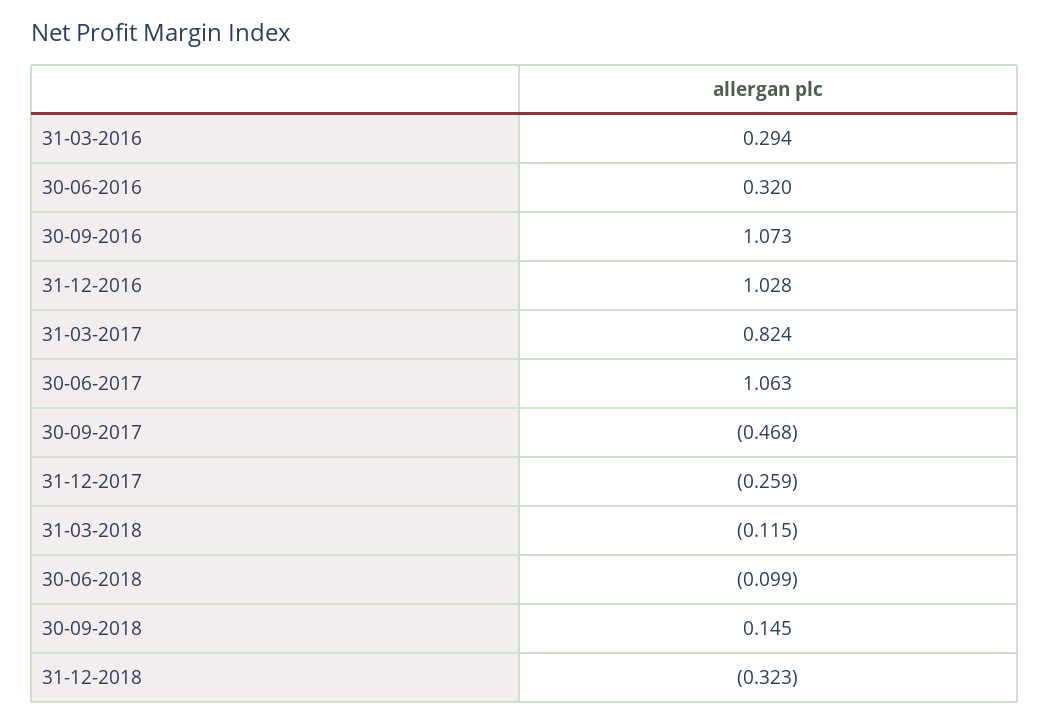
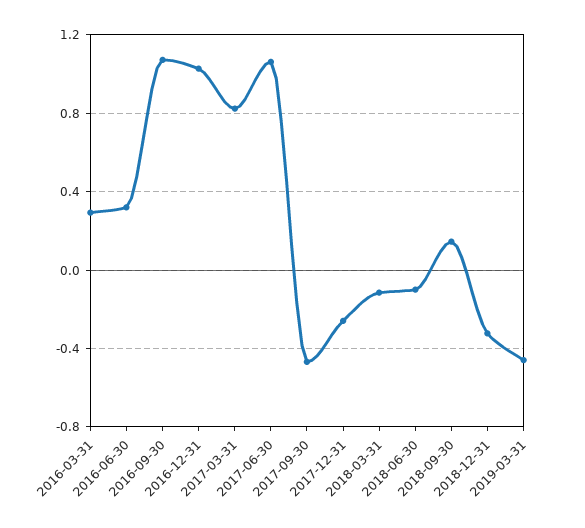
2019-03-31: none -> -0.45

